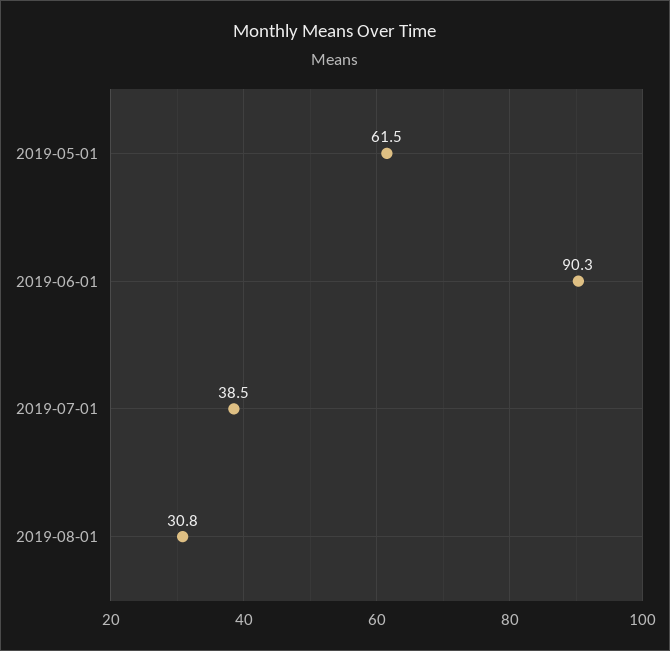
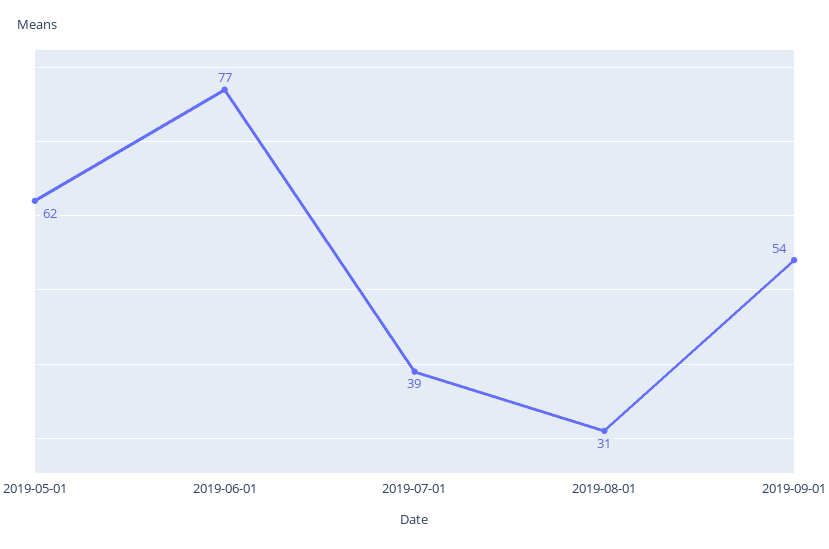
2019-06-01: 90.3 -> 77
2019-09-01: none -> 54

